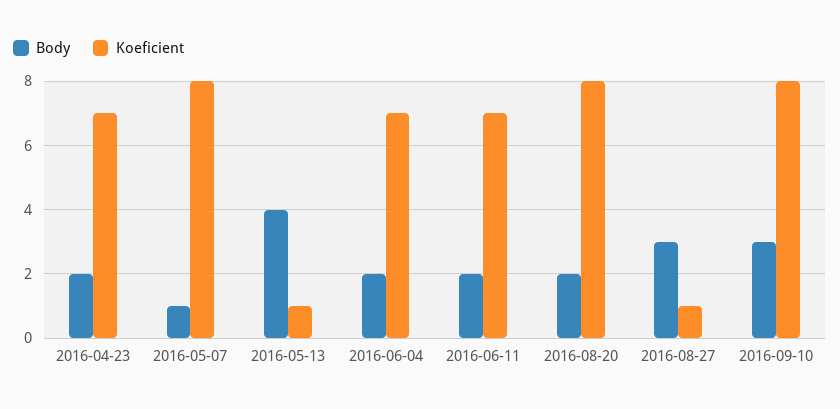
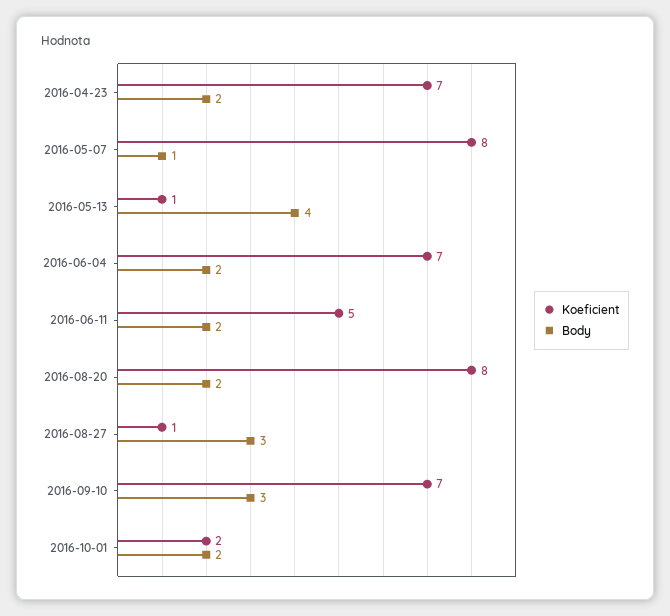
Koeficient, 2016-06-11: 7 -> 5
Koeficient, 2016-09-10: 8 -> 7
Koeficient, 2016-10-01: none -> 2
Body, 2016-10-01: none -> 2

